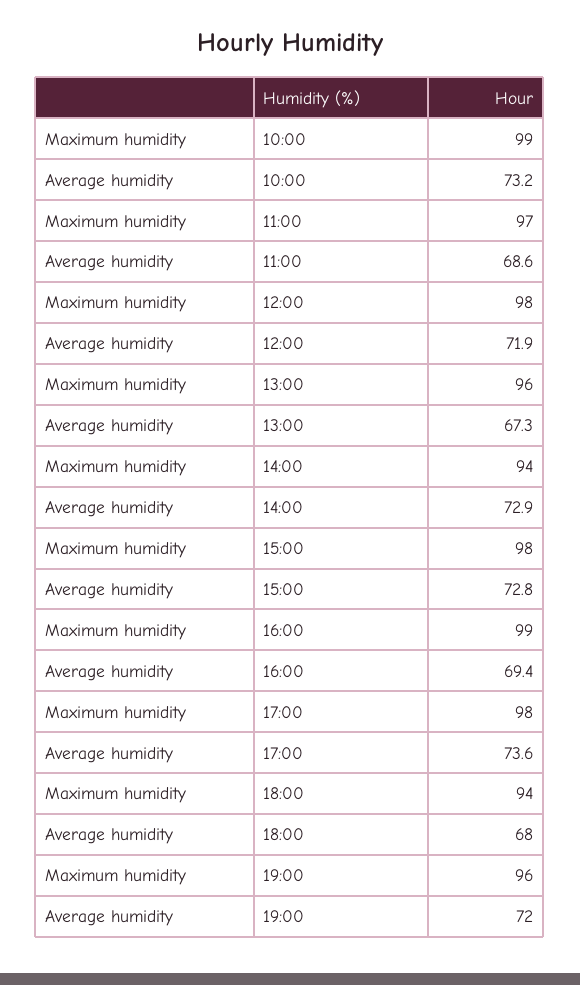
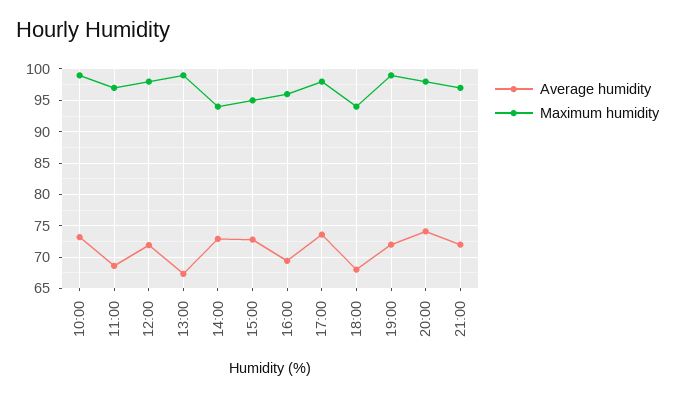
Maximum humidity, 13:00: 96 -> 99
Maximum humidity, 15:00: 98 -> 95
Maximum humidity, 16:00: 99 -> 96
Maximum humidity, 19:00: 96 -> 99
Average humidity, 20:00: none -> 74
Maximum humidity, 20:00: none -> 98
Average humidity, 21:00: none -> 72
Maximum humidity, 21:00: none -> 97

